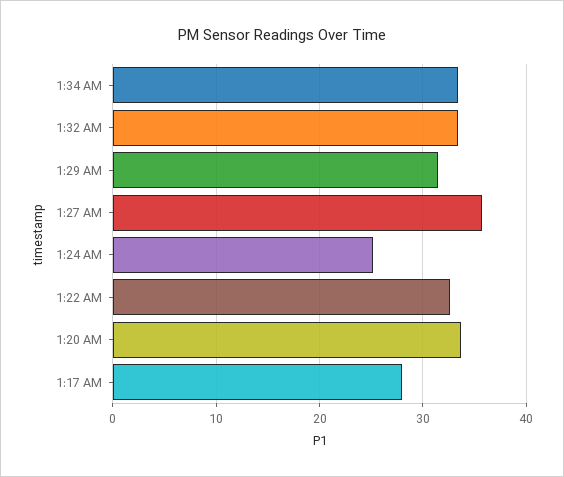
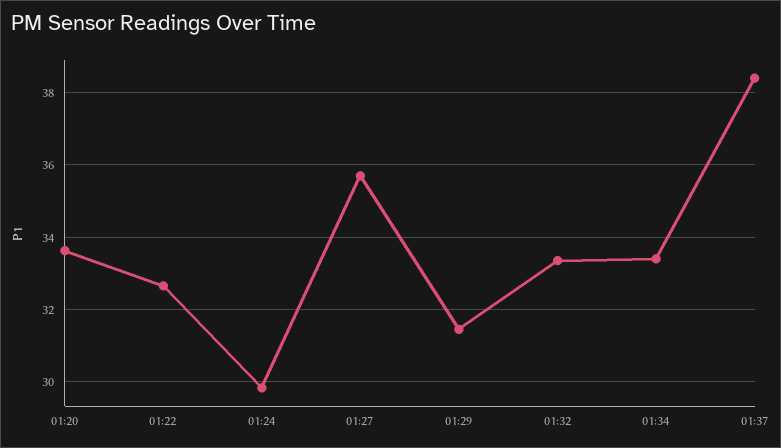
1:24 AM: 25 -> 29.8
1:17 AM: 28 -> none
01:37: none -> 38.4

